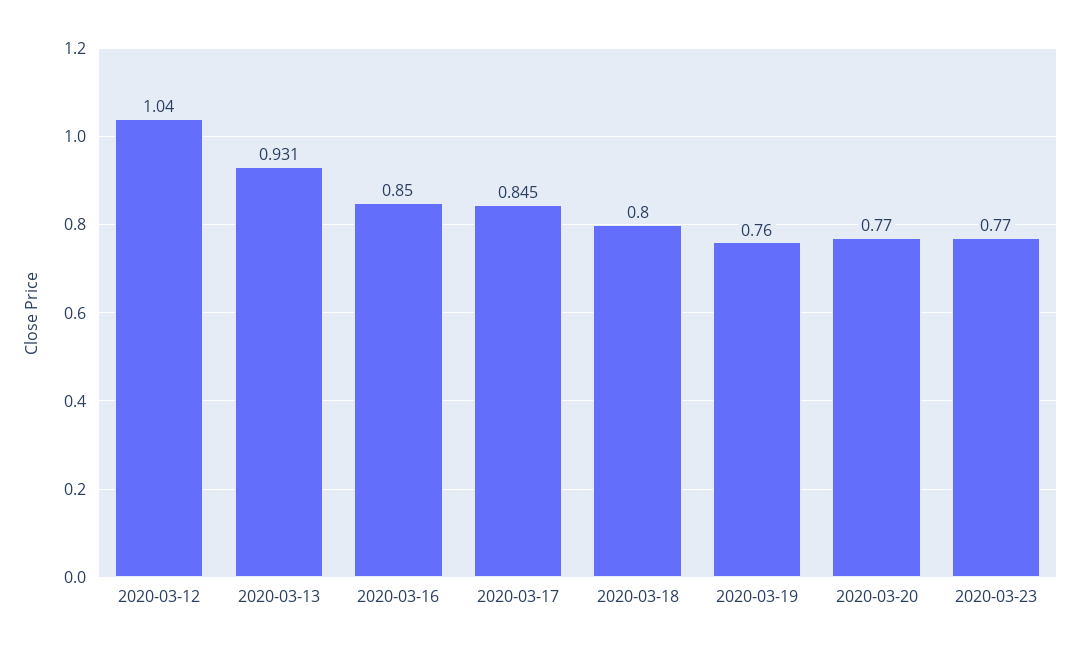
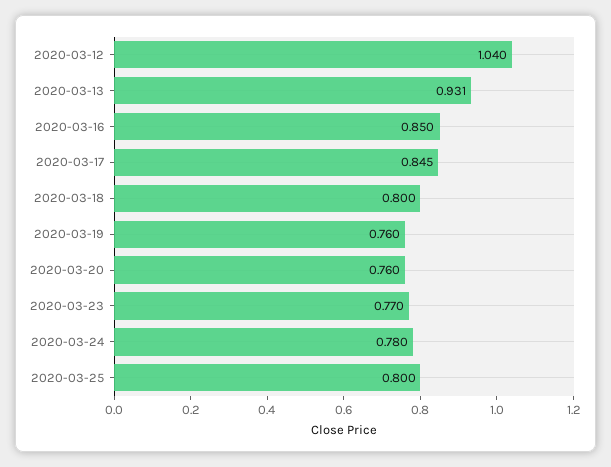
2020-03-20: 0.77 -> 0.76
2020-03-24: none -> 0.78
2020-03-25: none -> 0.8

